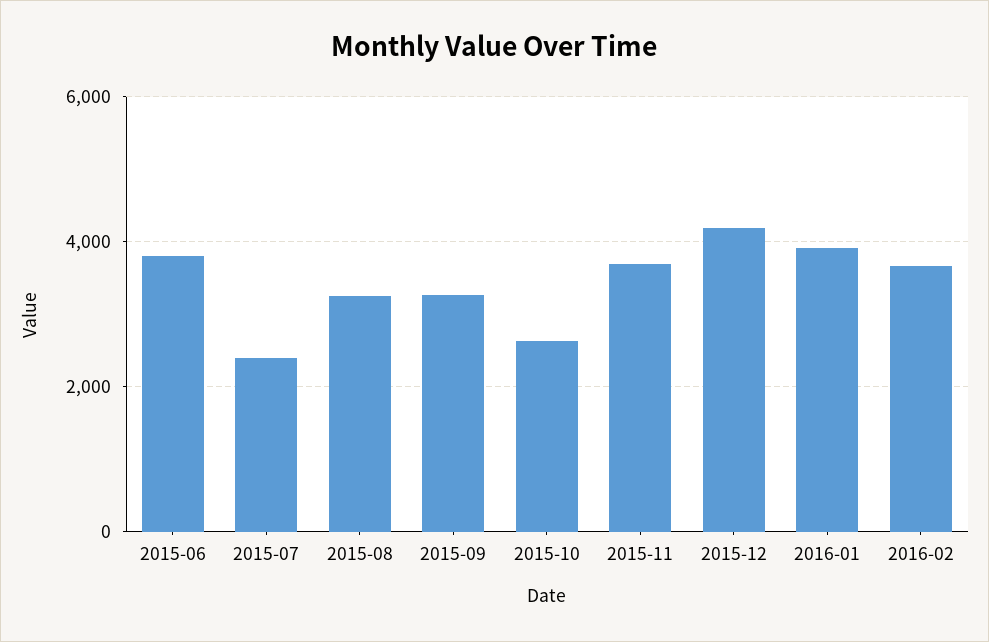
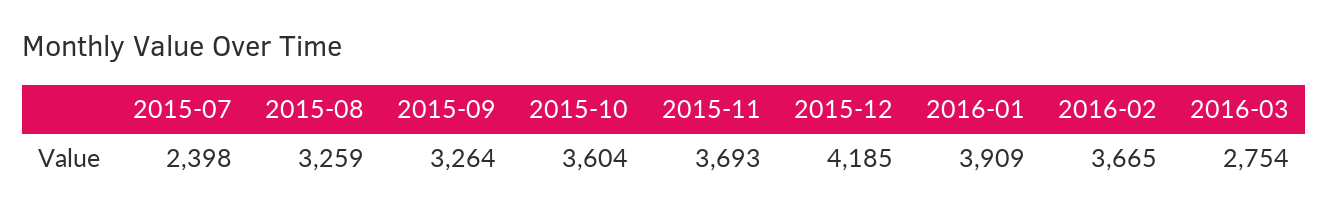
2015-06: 3800 -> none
2015-10: 2600 -> 3604
2016-03: none -> 2754

